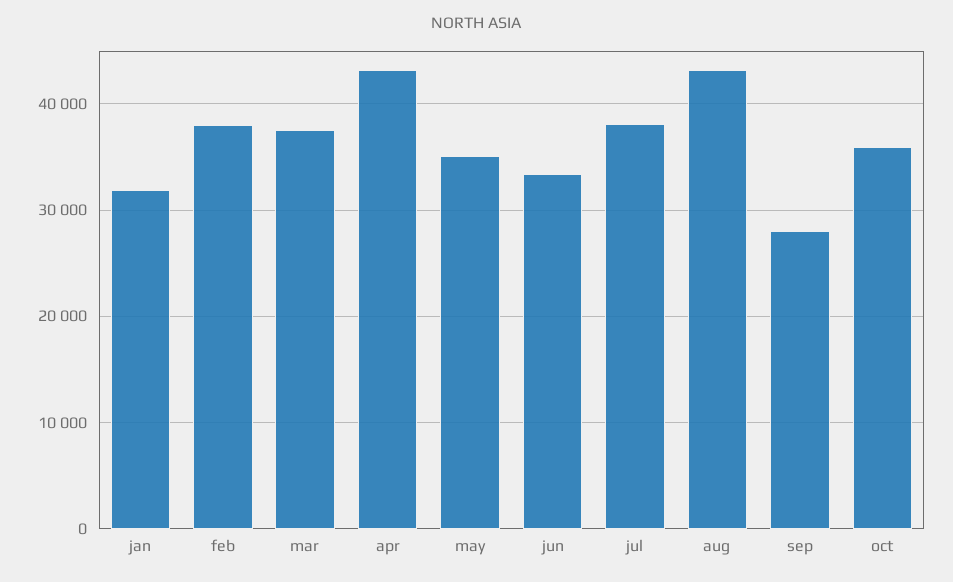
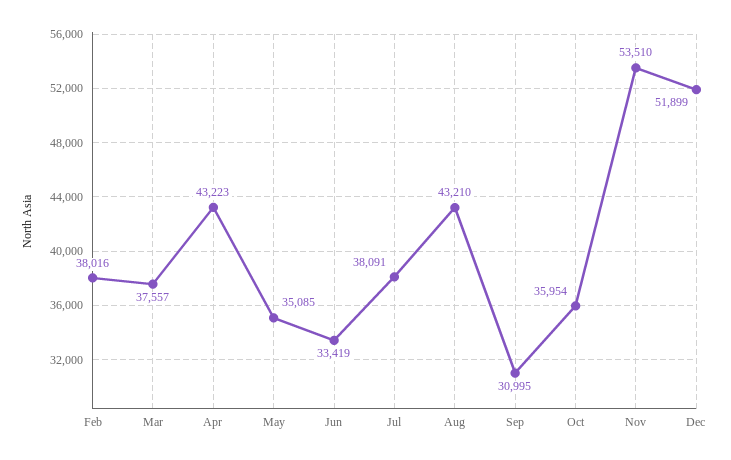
jan: 32000 -> none
sep: 28000 -> 30995
Nov: none -> 53510
Dec: none -> 51899

